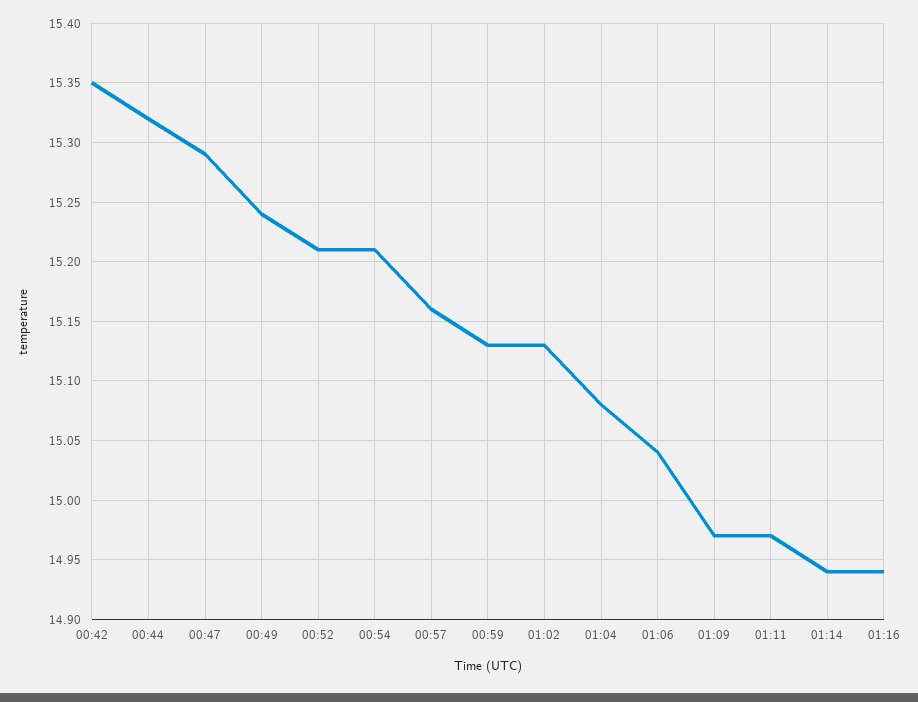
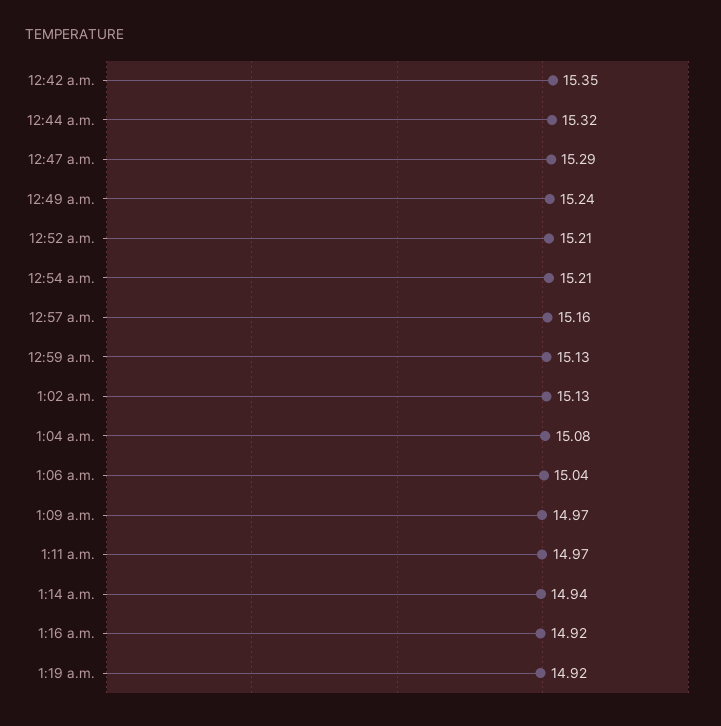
01:16: 14.94 -> 14.92
1:19 a.m.: none -> 14.92

